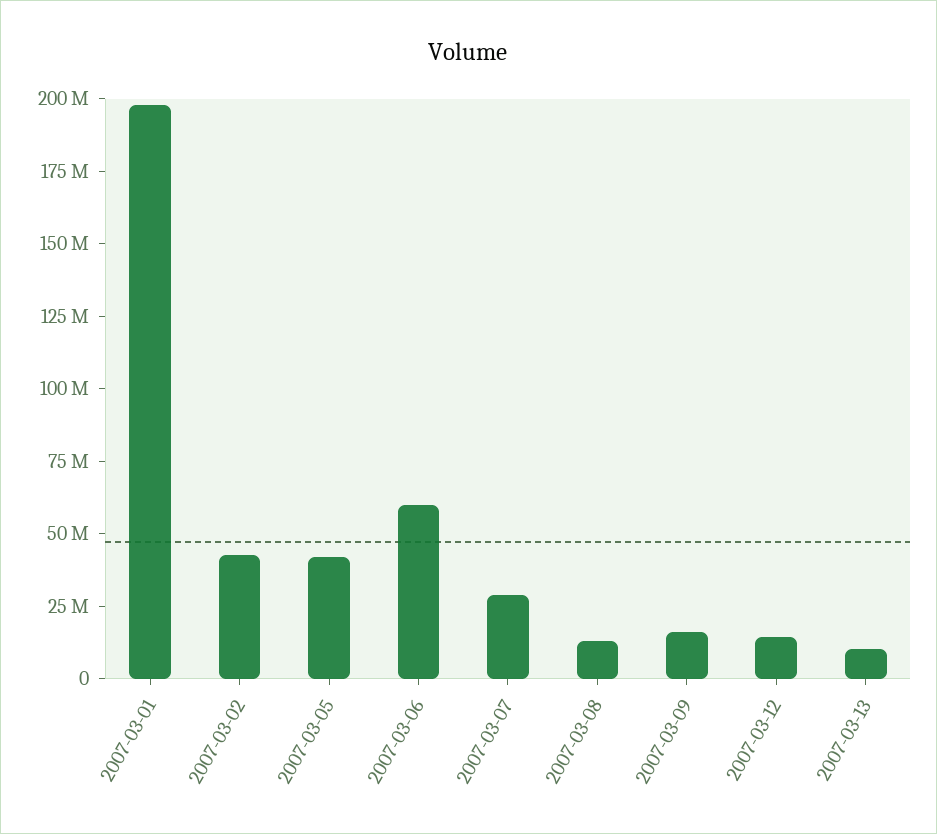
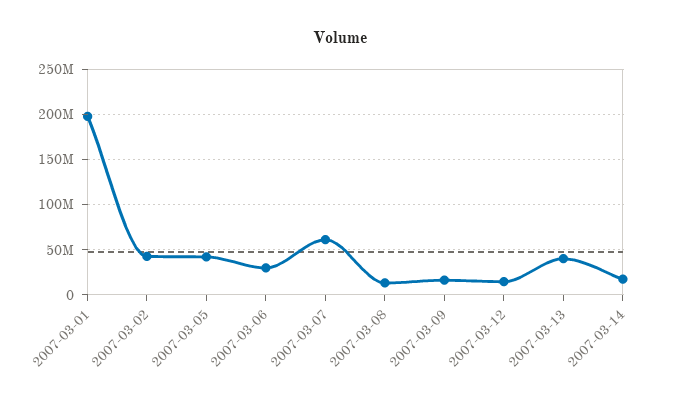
2007-03-06: 60000000 -> 30000000
2007-03-07: 30000000 -> 60000000
2007-03-13: 10000000 -> 40000000
2007-03-14: none -> 20000000

